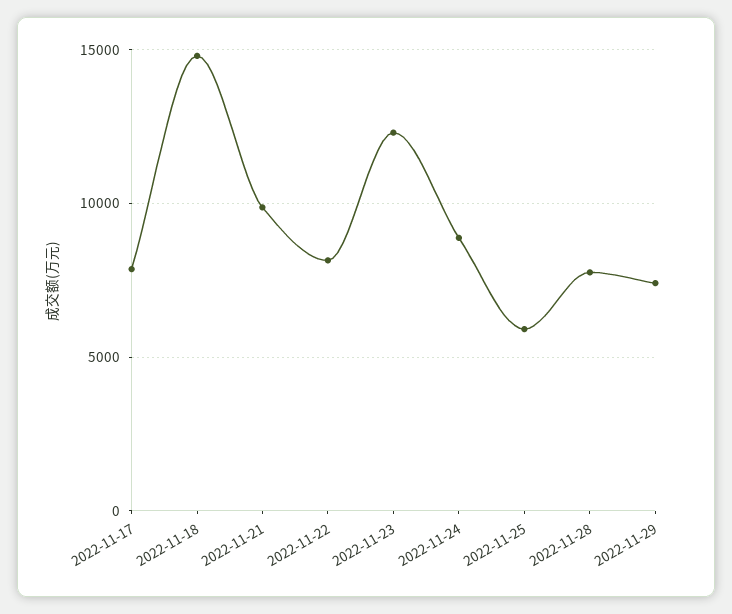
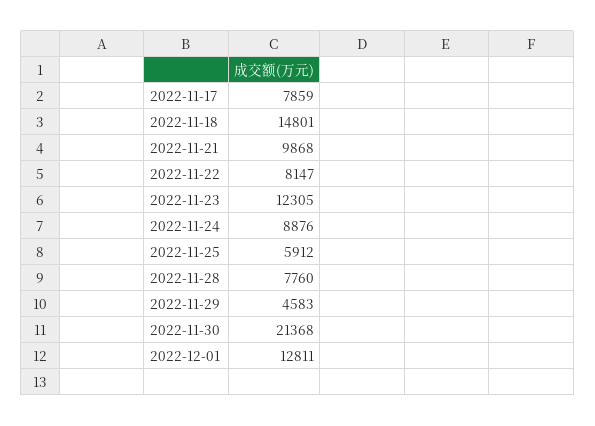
2022-11-29: 7500 -> 4583
2022-11-30: none -> 21368
2022-12-01: none -> 12811

